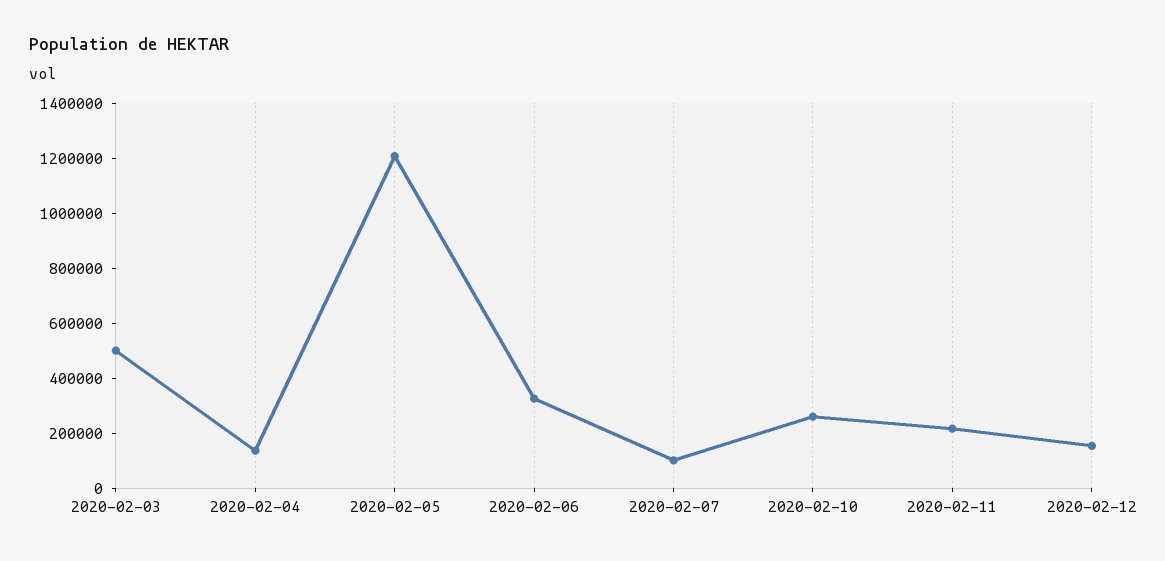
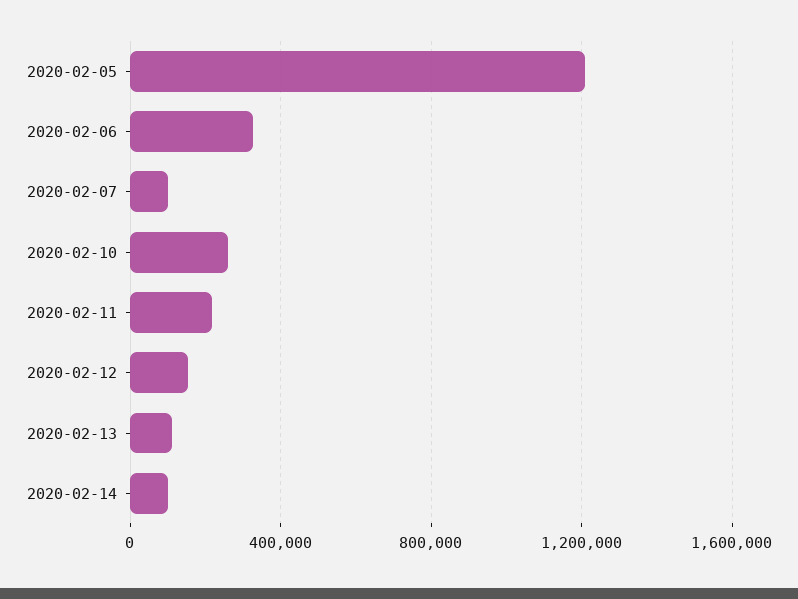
2020-02-03: 500000 -> none
2020-02-04: 150000 -> none
2020-02-13: none -> 100000
2020-02-14: none -> 100000

